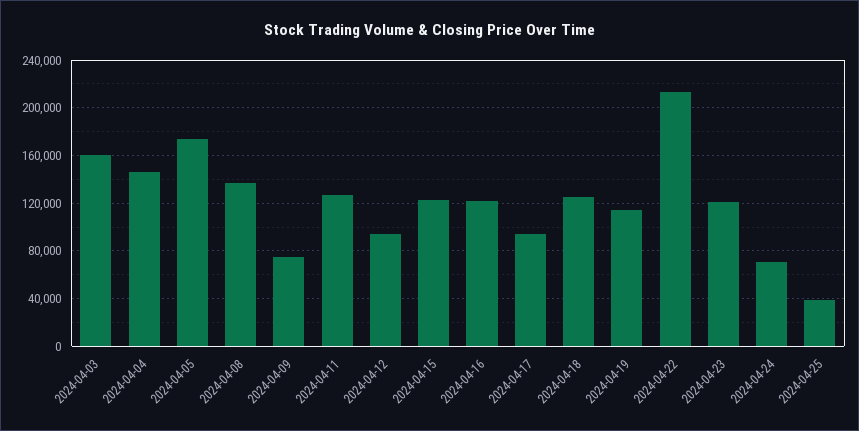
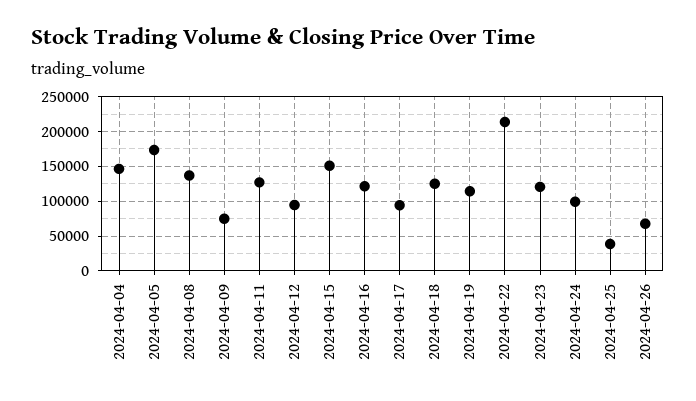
2024-04-03: 160000 -> none
2024-04-15: 120000 -> 150000
2024-04-24: 70000 -> 100000
2024-04-26: none -> 70000

